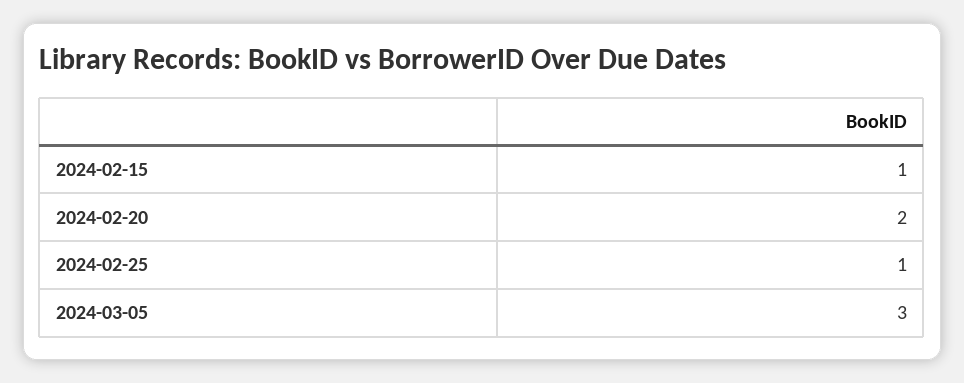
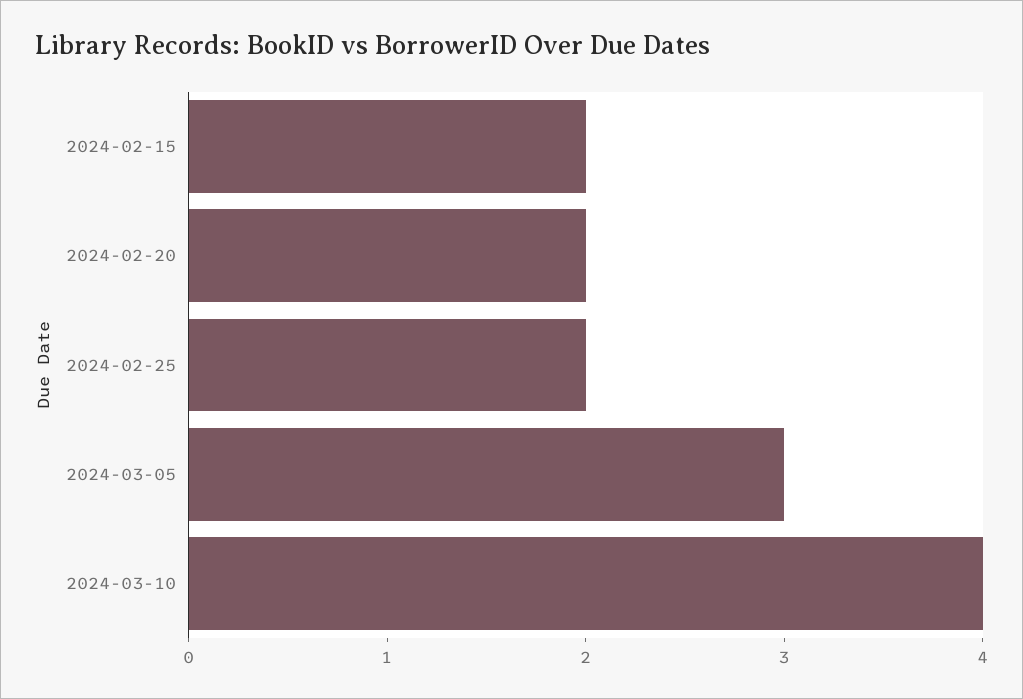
2024-02-15: 1 -> 2
2024-02-25: 1 -> 2
2024-03-10: none -> 4

